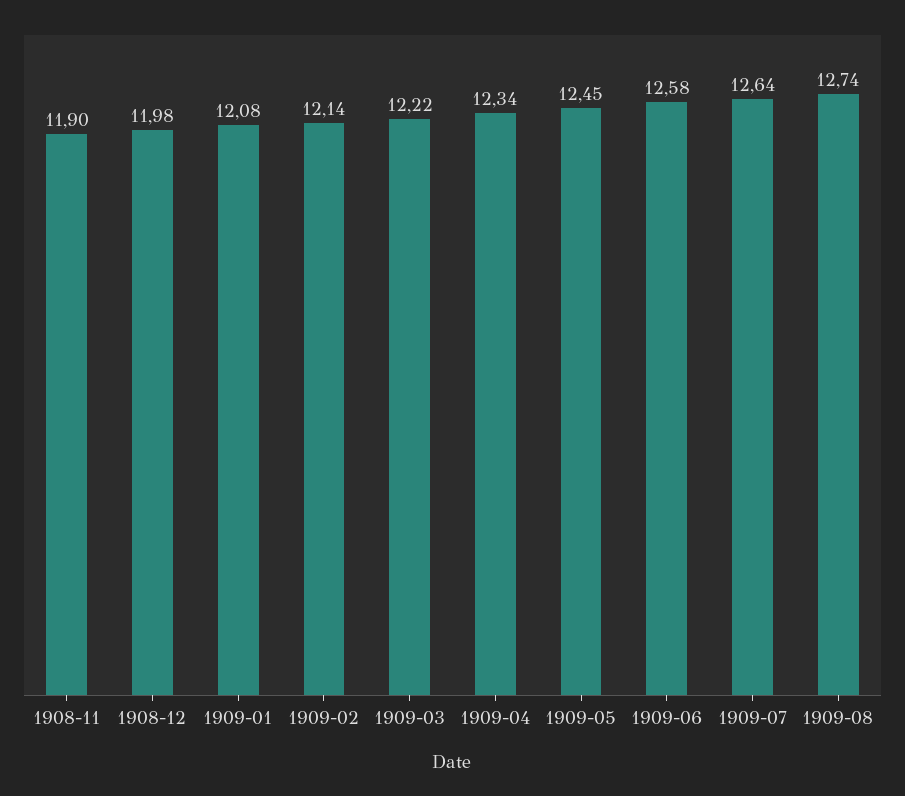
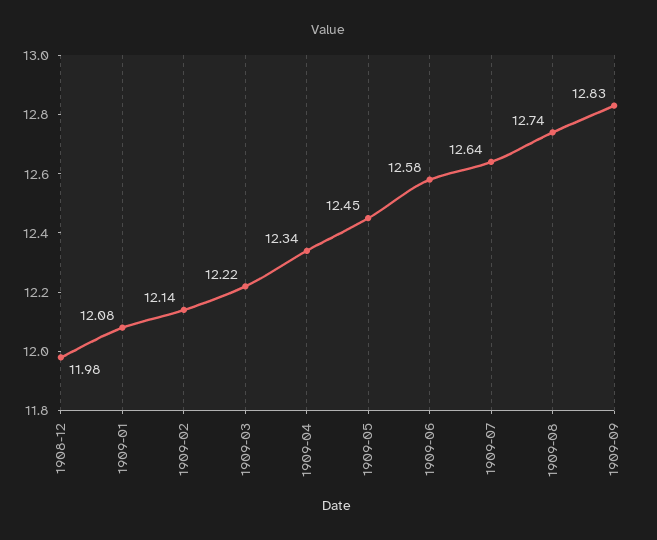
1908-11: 11.9 -> none
1909-09: none -> 12.83

